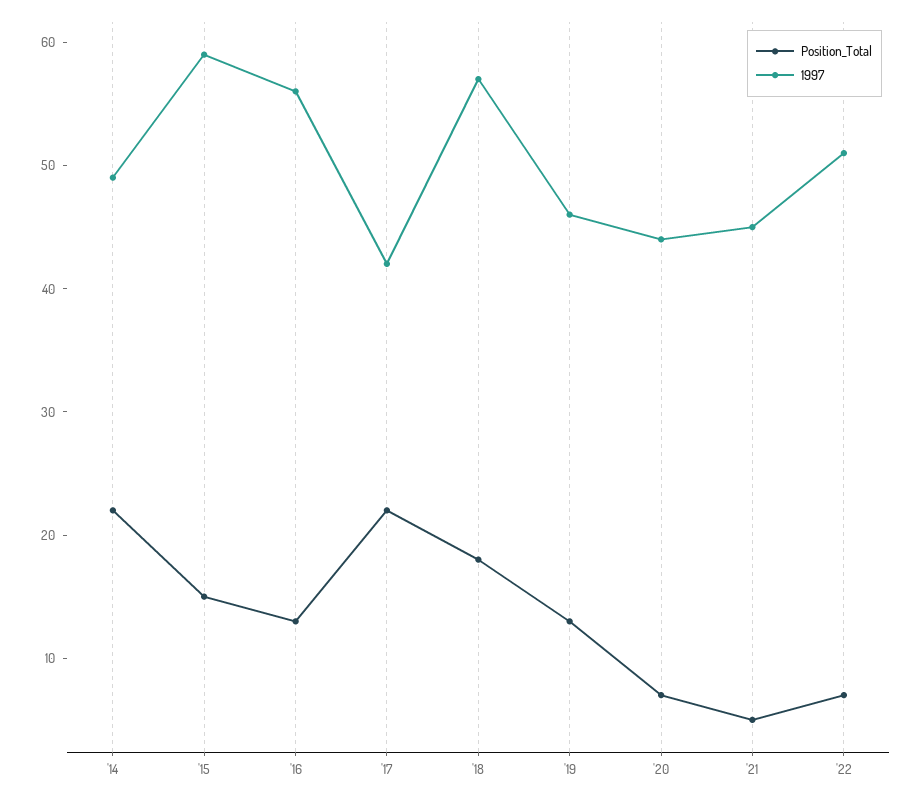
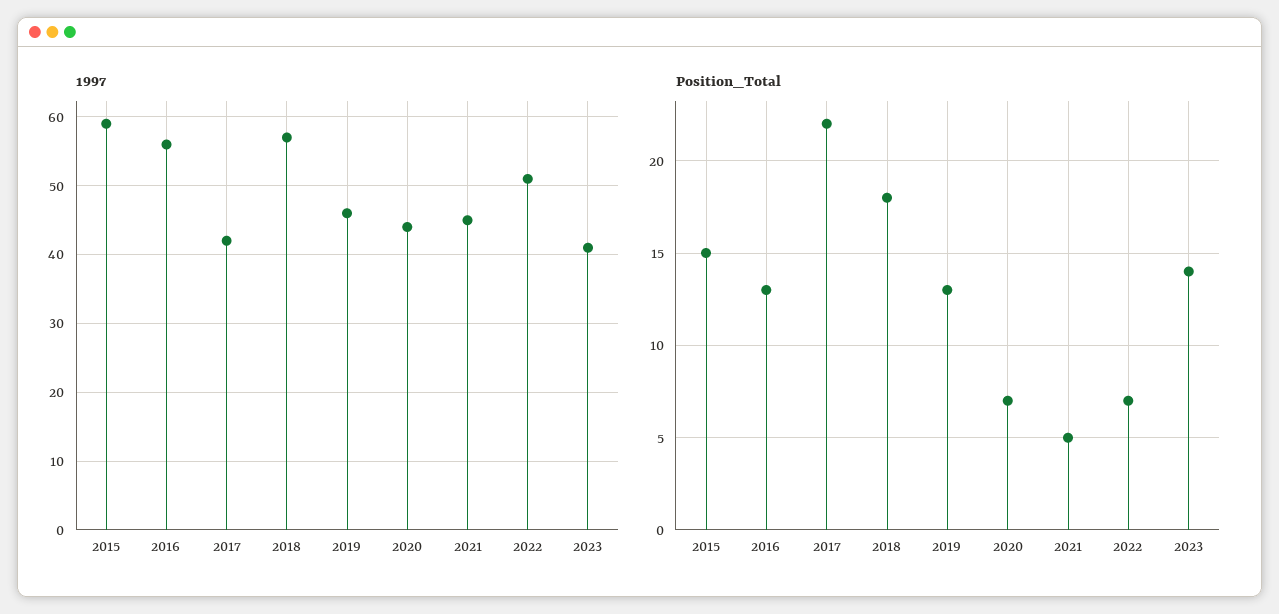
Position_Total, '14: 22 -> none
1997, '14: 49 -> none
1997, 2023: none -> 41
Position_Total, 2023: none -> 14

